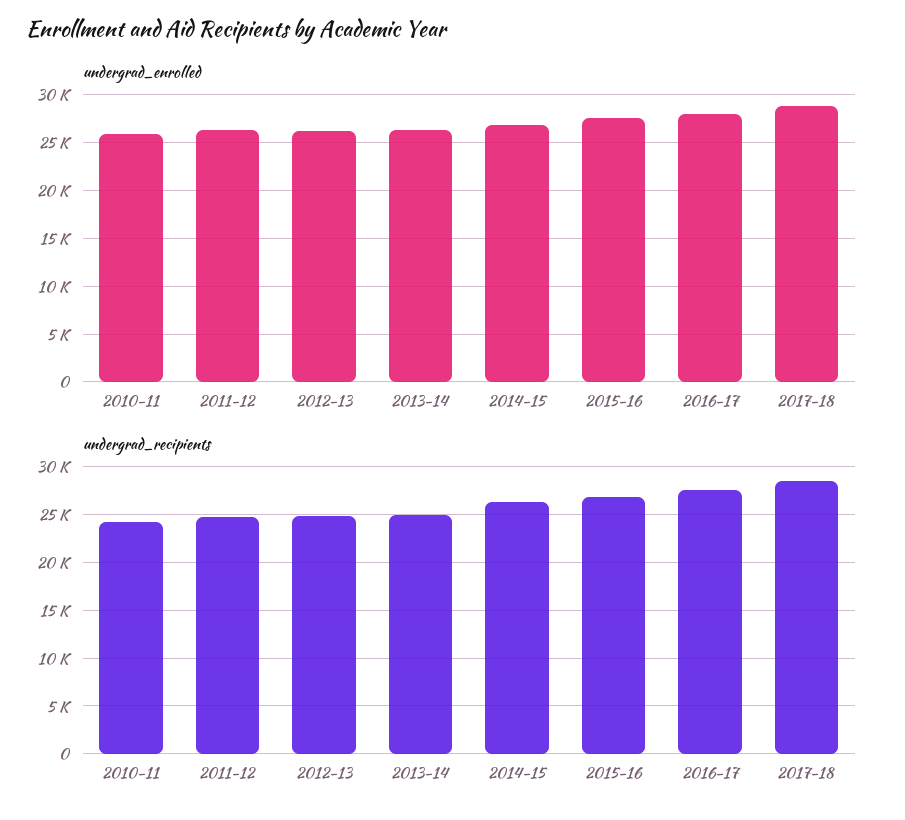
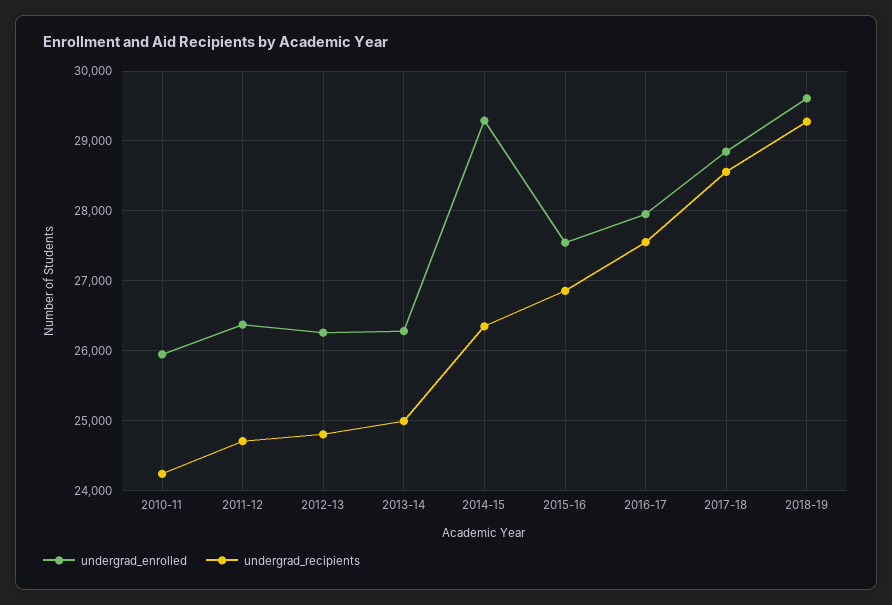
undergrad_enrolled, 2014-15: 27000 -> 29300
undergrad_enrolled, 2018-19: none -> 29600
undergrad_recipients, 2018-19: none -> 29300

